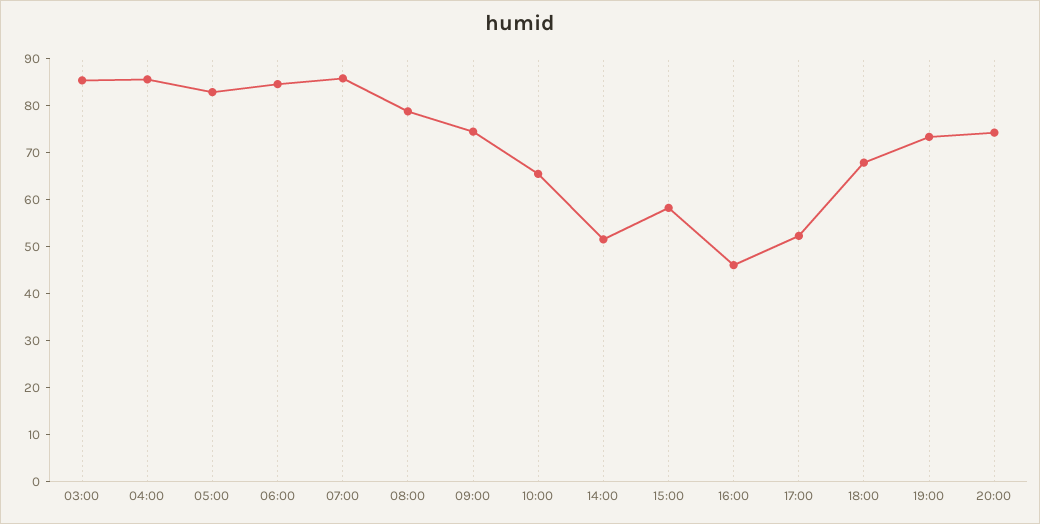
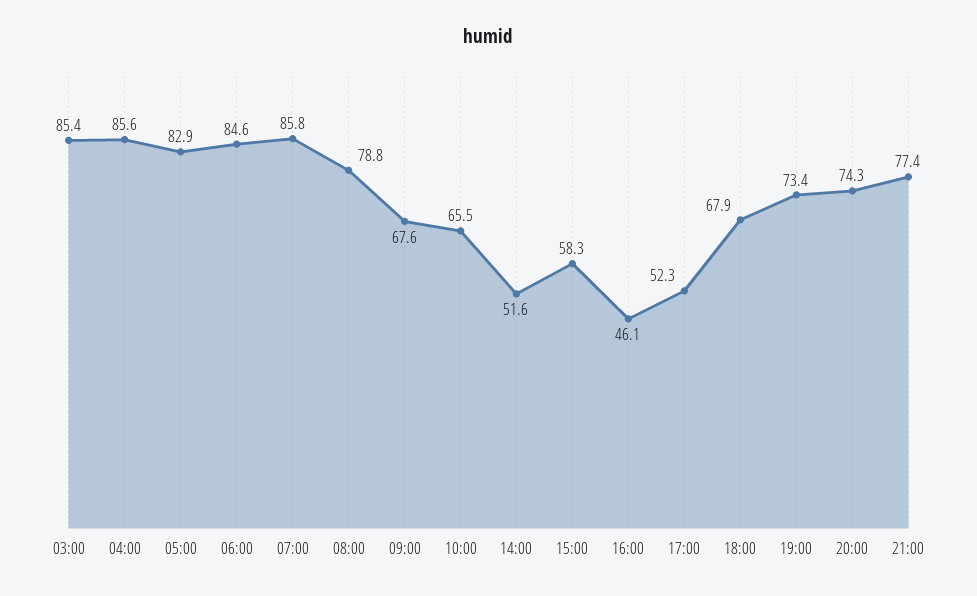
09:00: 74 -> 67.6
21:00: none -> 77.4

